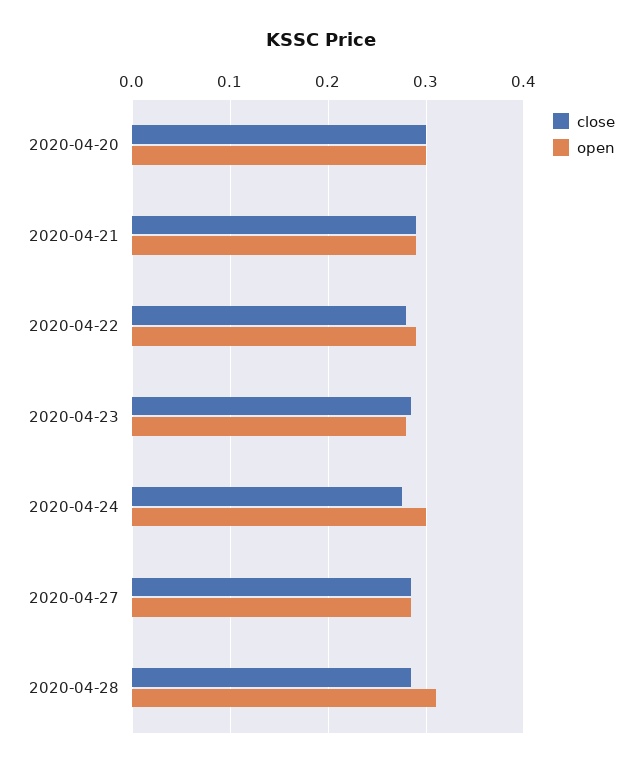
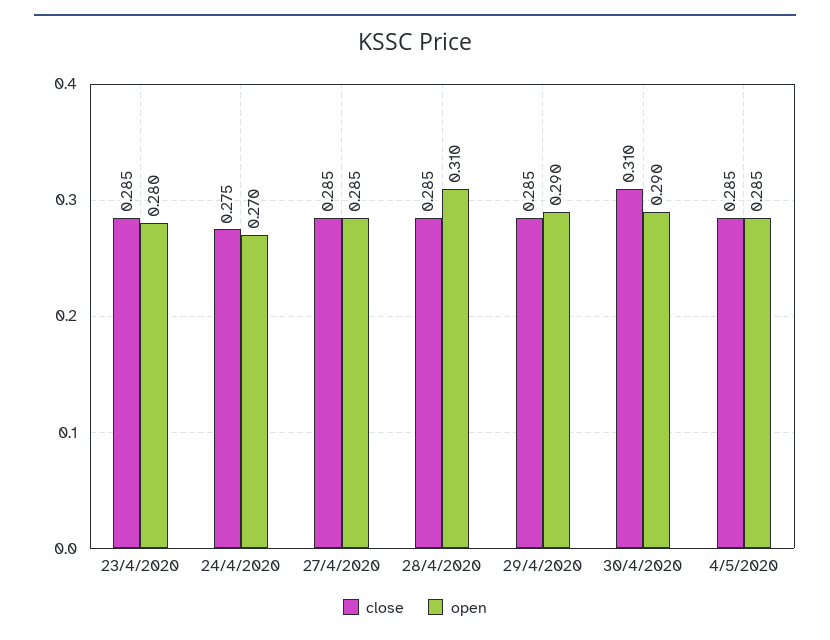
close, 2020-04-20: 0.3 -> none
open, 2020-04-20: 0.3 -> none
close, 2020-04-21: 0.29 -> none
open, 2020-04-21: 0.29 -> none
close, 2020-04-22: 0.28 -> none
open, 2020-04-22: 0.29 -> none
open, 2020-04-24: 0.3 -> 0.27
close, 29/4/2020: none -> 0.285
open, 29/4/2020: none -> 0.29
close, 30/4/2020: none -> 0.31
open, 30/4/2020: none -> 0.29
close, 4/5/2020: none -> 0.285
open, 4/5/2020: none -> 0.285

